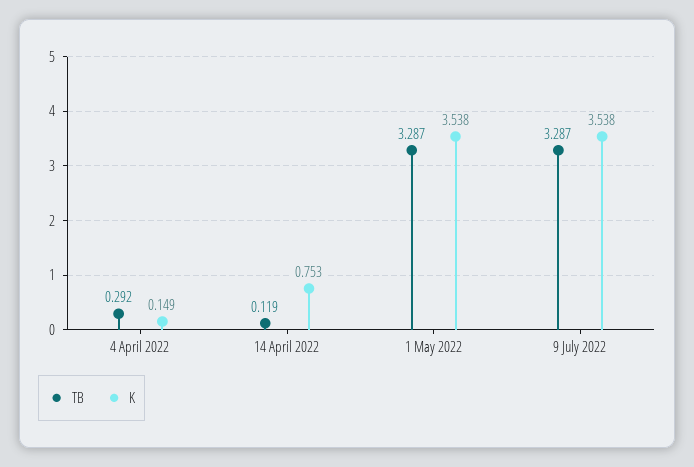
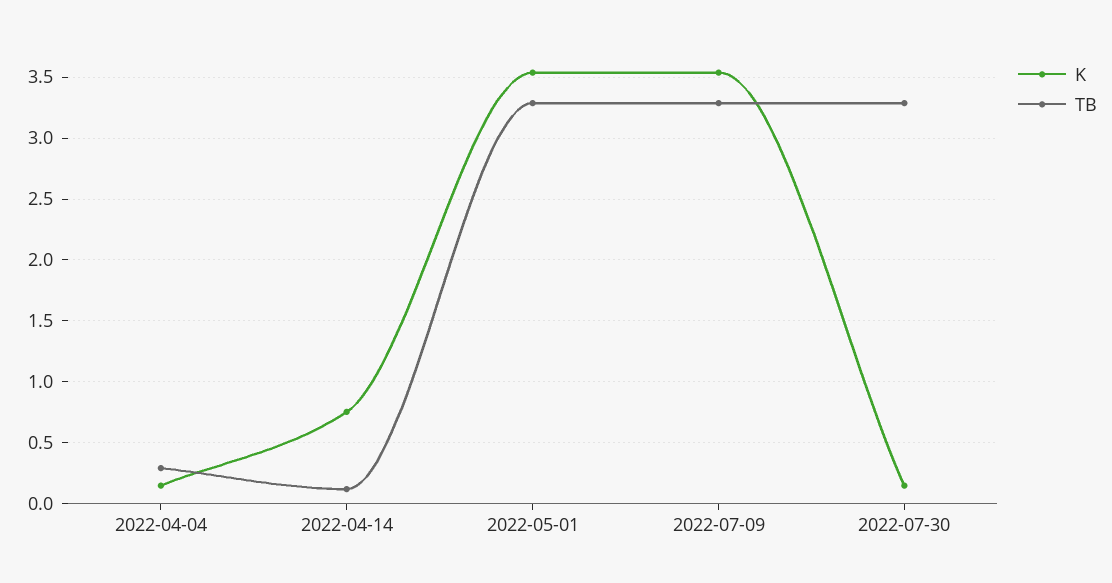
K, 2022-07-30: none -> 0.15
TB, 2022-07-30: none -> 3.3

